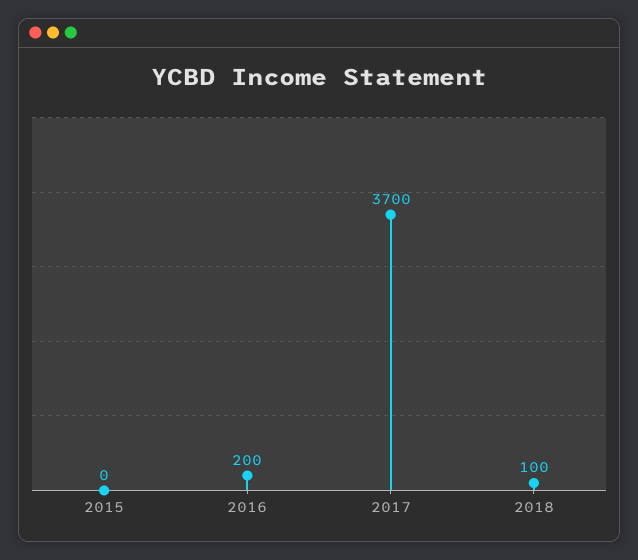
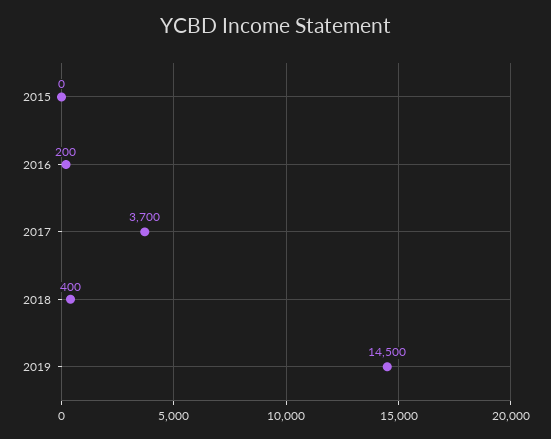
2018: 100 -> 400
2019: none -> 14500

